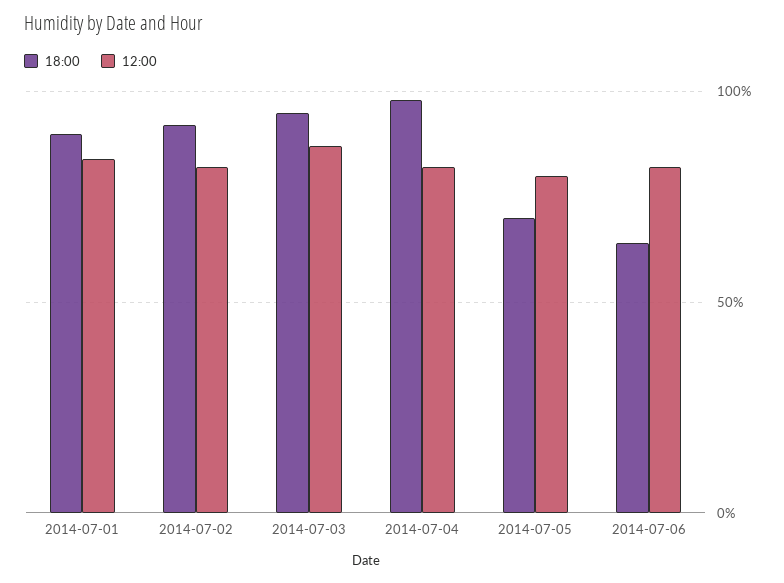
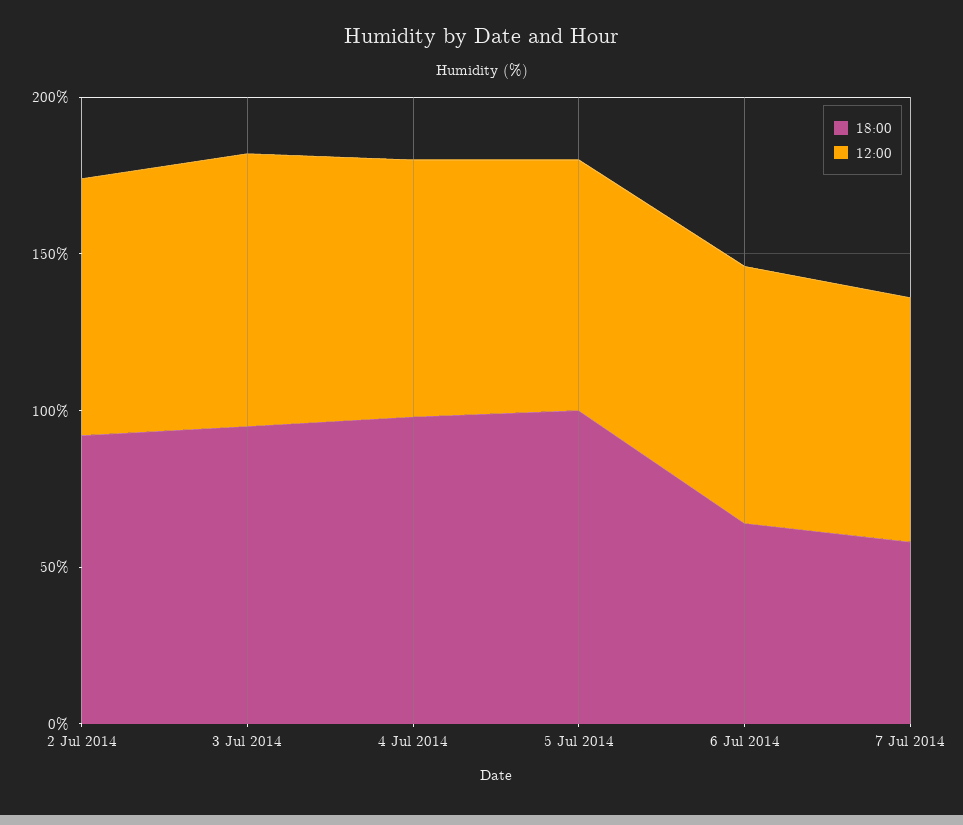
18:00, 2014-07-01: 90 -> none
12:00, 2014-07-01: 85 -> none
18:00, 2014-07-05: 70 -> 100
18:00, 7 Jul 2014: none -> 60
12:00, 7 Jul 2014: none -> 80

